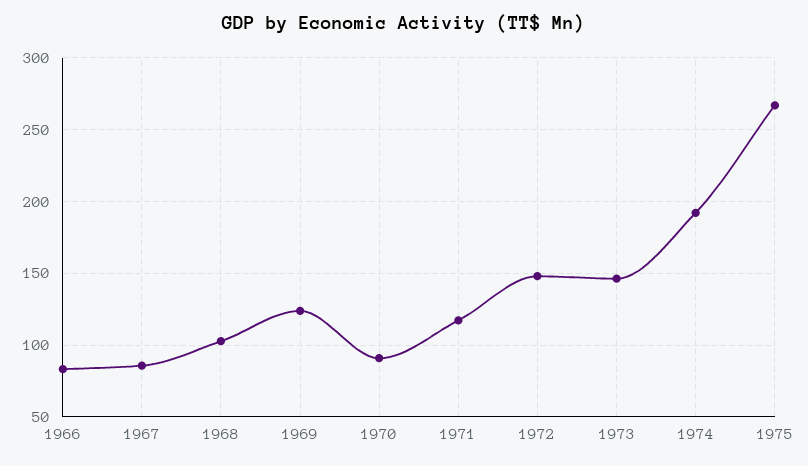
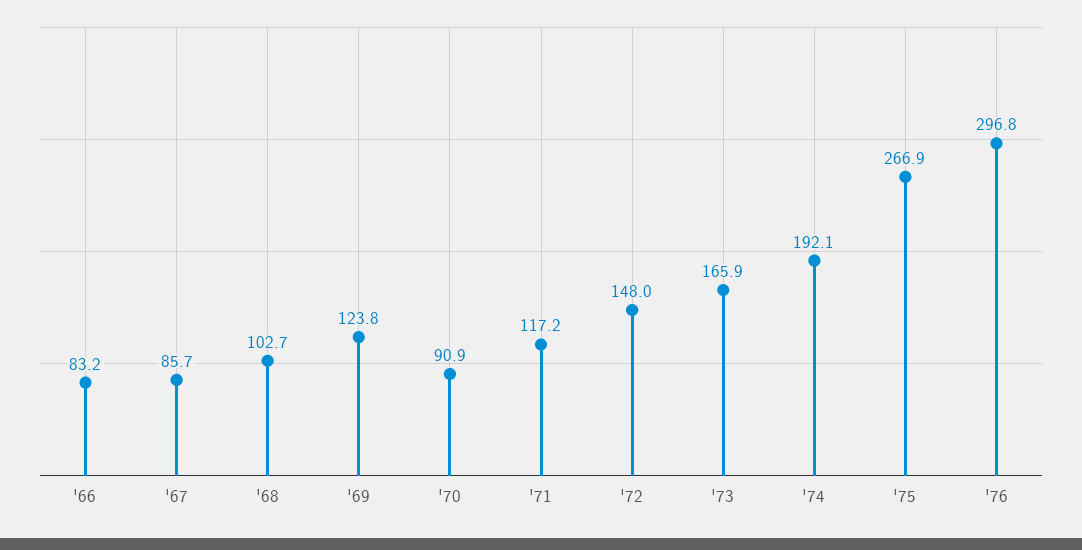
1973: 145 -> 165.9
'76: none -> 296.8

